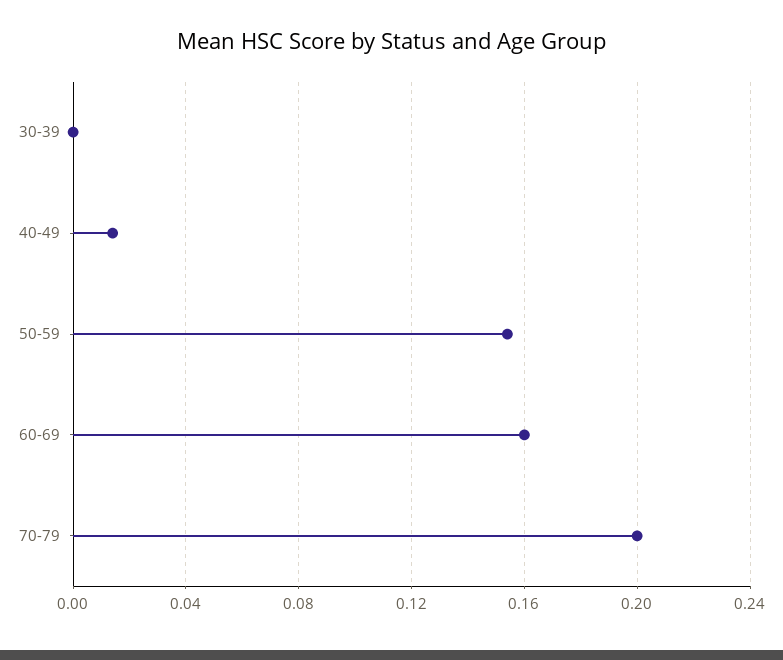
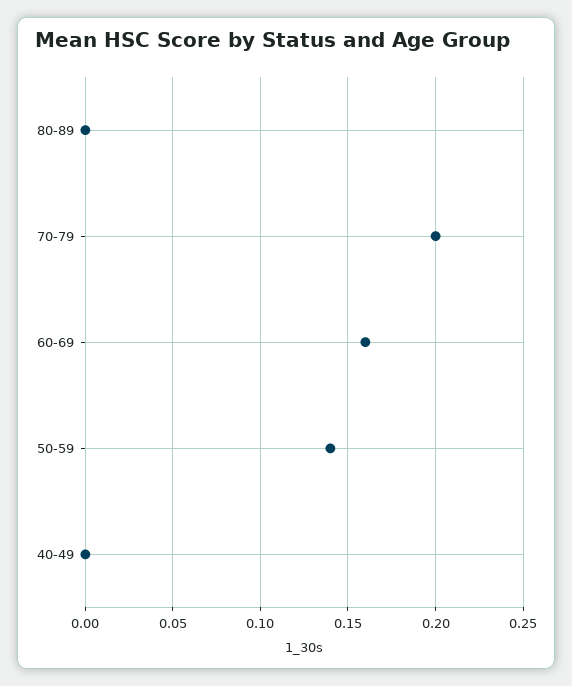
30-39: 0 -> none
40-49: 0.015 -> 0
50-59: 0.155 -> 0.14
80-89: none -> 0

